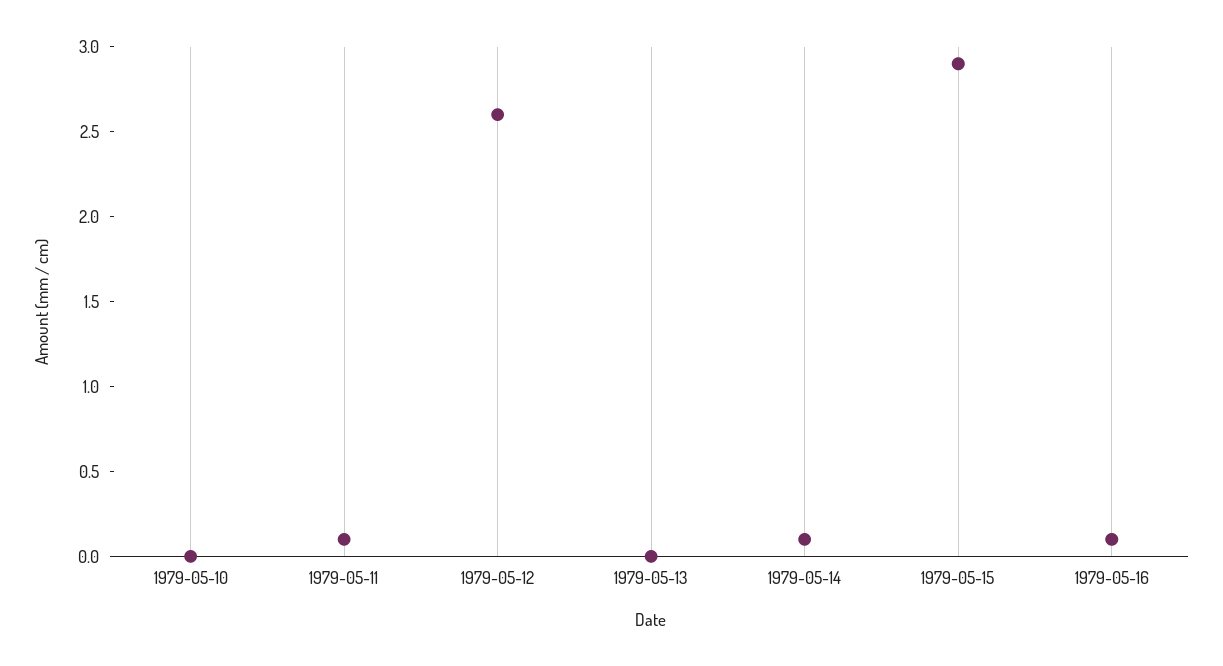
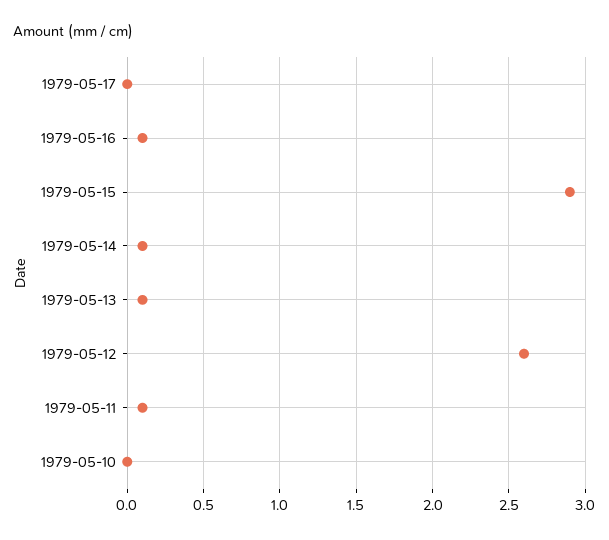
1979-05-13: 0 -> 0.1
1979-05-17: none -> 0

